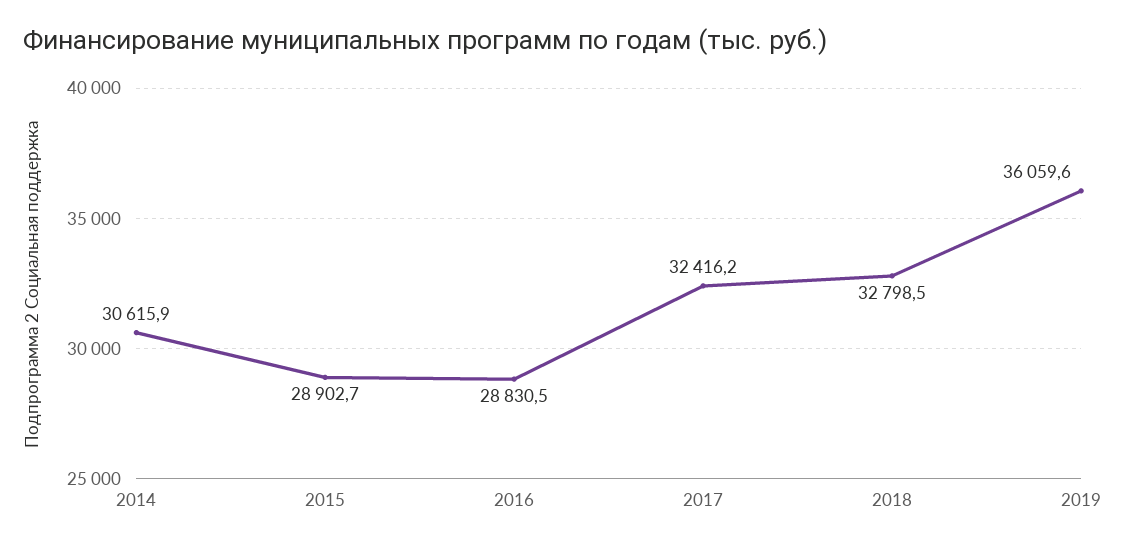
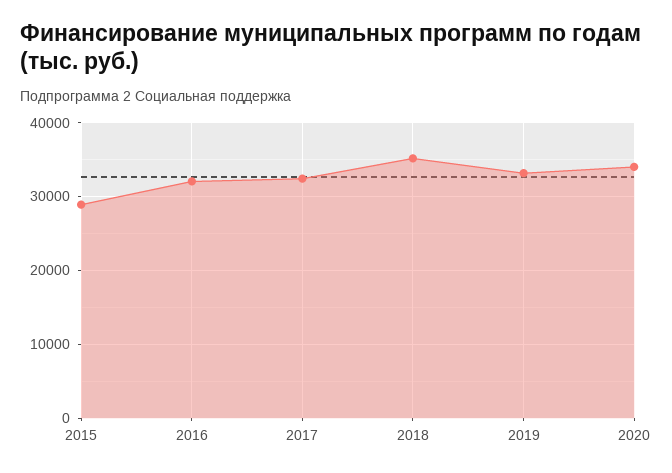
2014: 30615.9 -> none
2016: 28830.5 -> 32000
2018: 32798.5 -> 35000
2019: 36059.6 -> 33000
2020: none -> 34000

